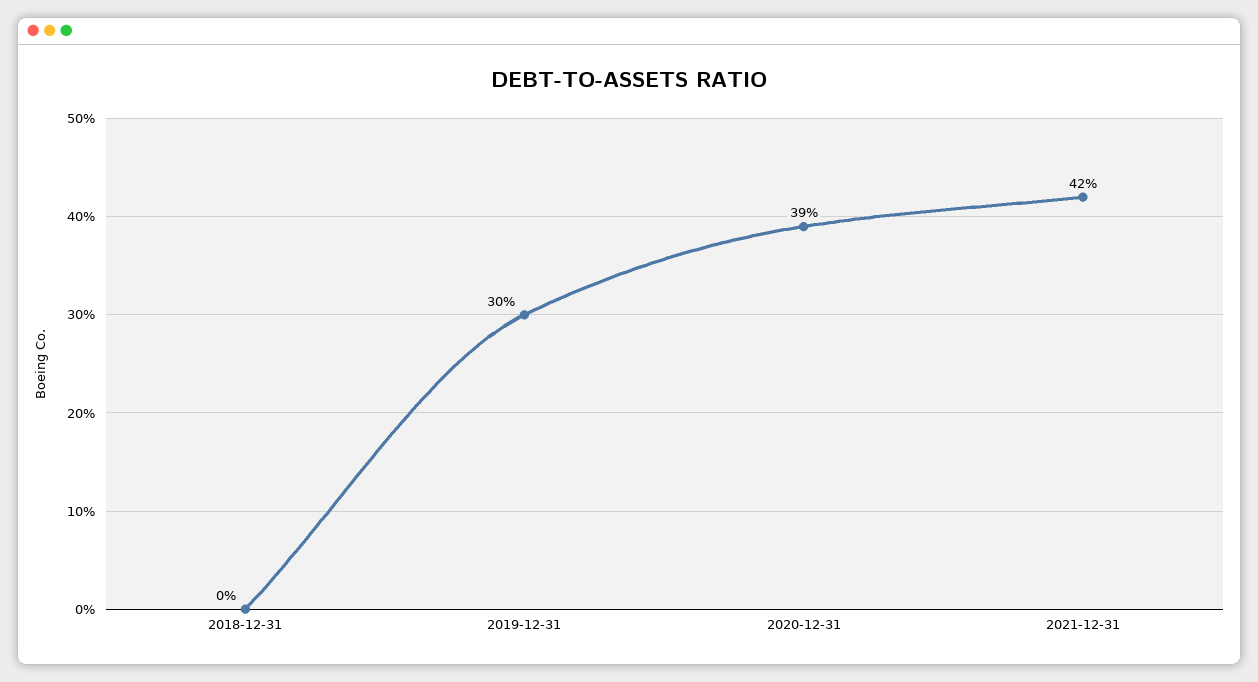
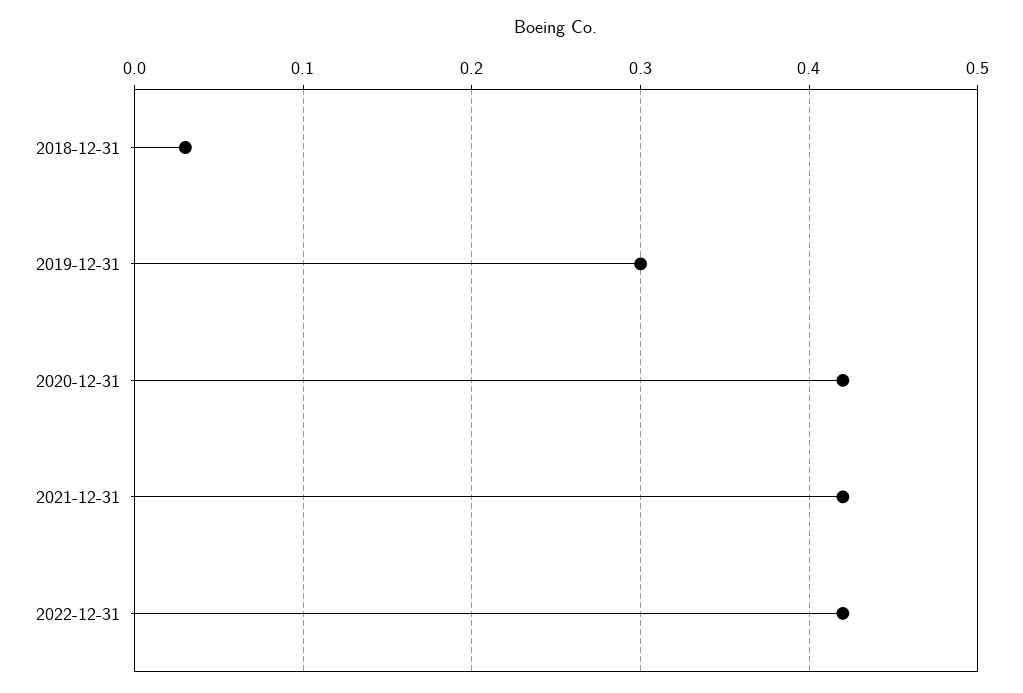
2018-12-31: 0 -> 0.03
2020-12-31: 0.39 -> 0.42
2022-12-31: none -> 0.42

